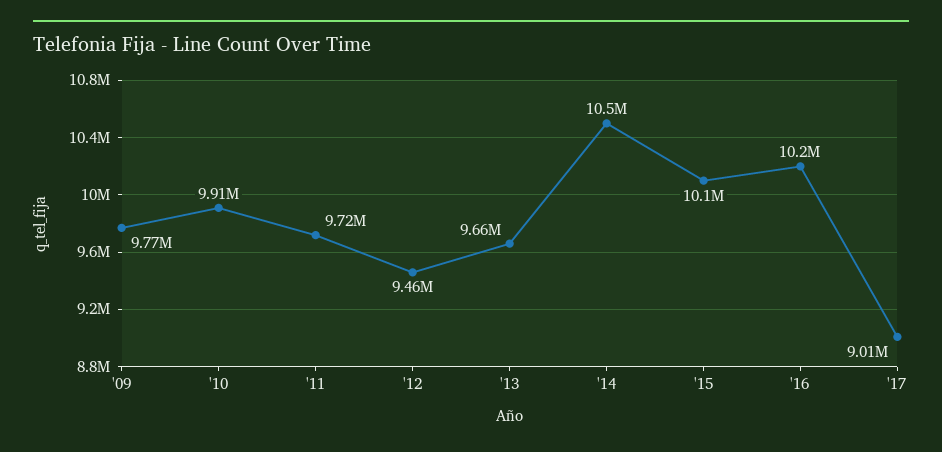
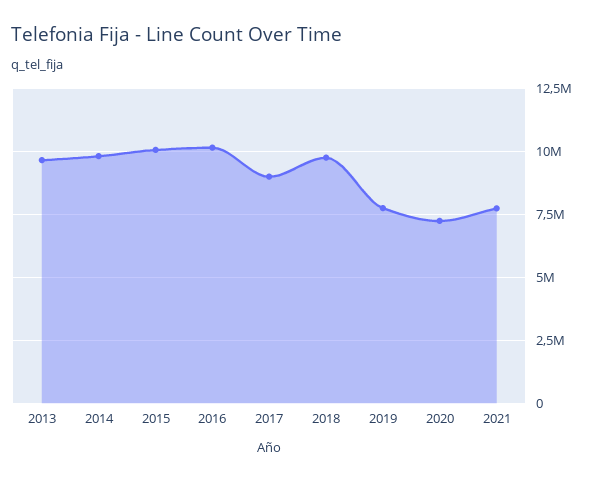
'09: 9770000 -> none
'10: 9910000 -> none
'11: 9720000 -> none
'12: 9460000 -> none
'14: 10500000 -> 9750000
2018: none -> 9750000
2019: none -> 7750000
2020: none -> 7250000
2021: none -> 7750000

